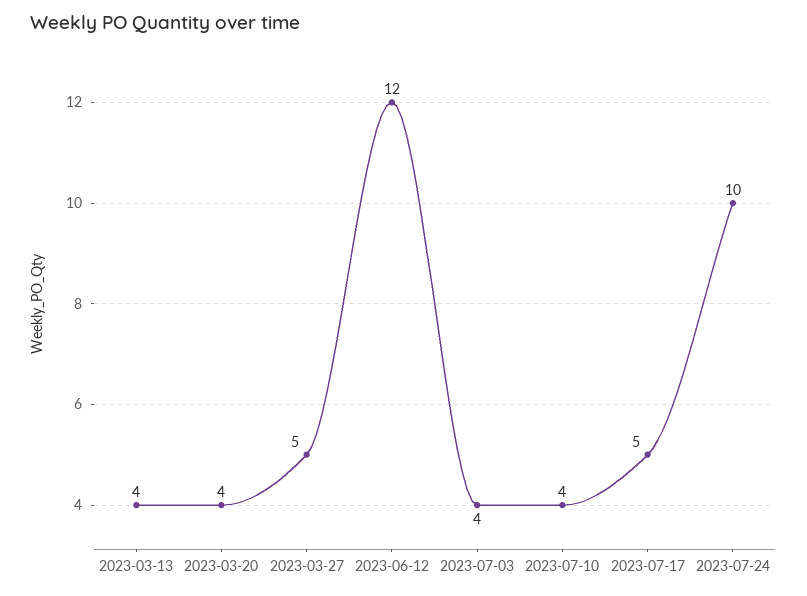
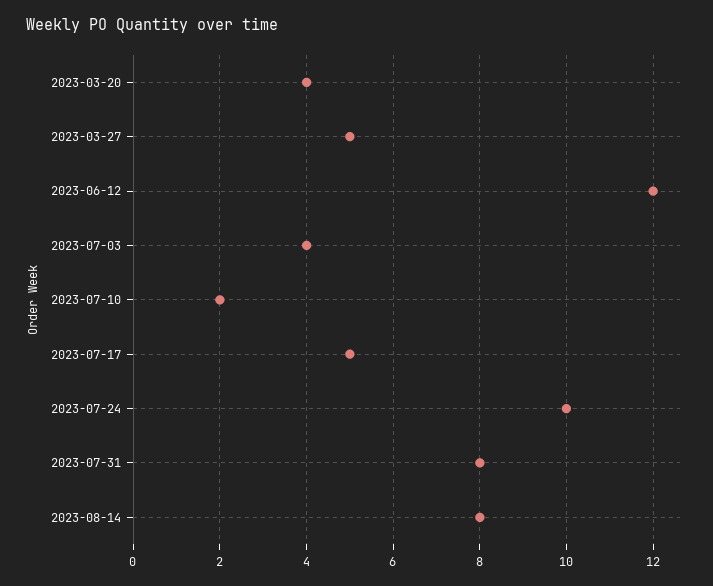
2023-03-13: 4 -> none
2023-07-10: 4 -> 2
2023-07-31: none -> 8
2023-08-14: none -> 8

